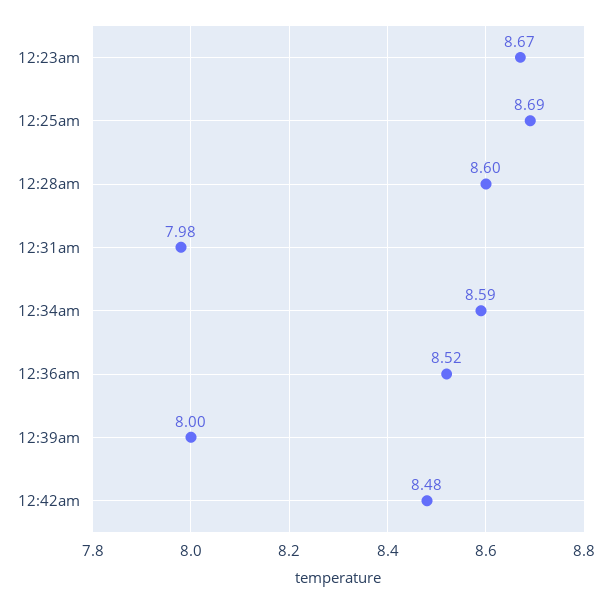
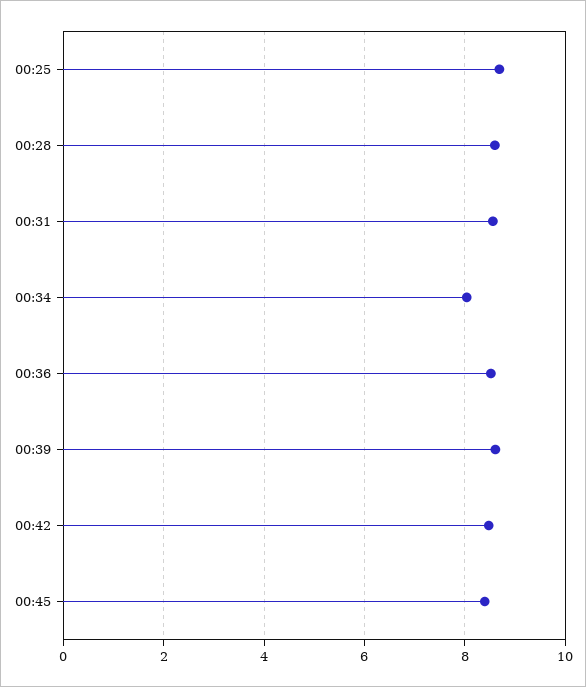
12:23am: 8.67 -> none
12:31am: 7.98 -> 8.6
12:34am: 8.59 -> 8
12:39am: 8 -> 8.6
00:45: none -> 8.4

